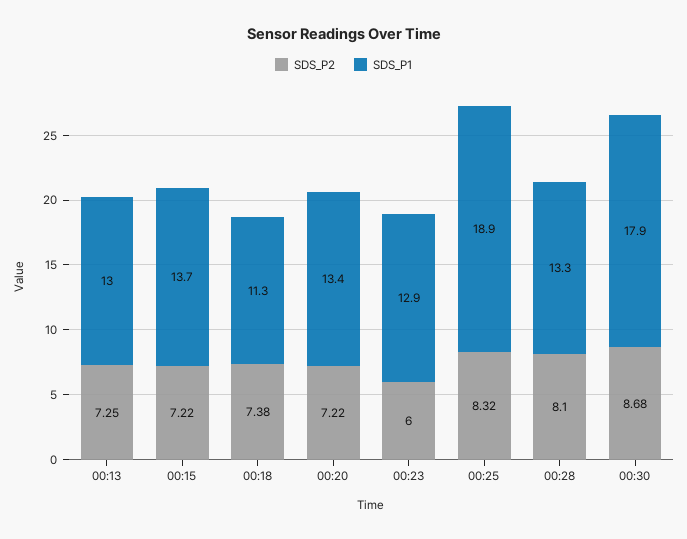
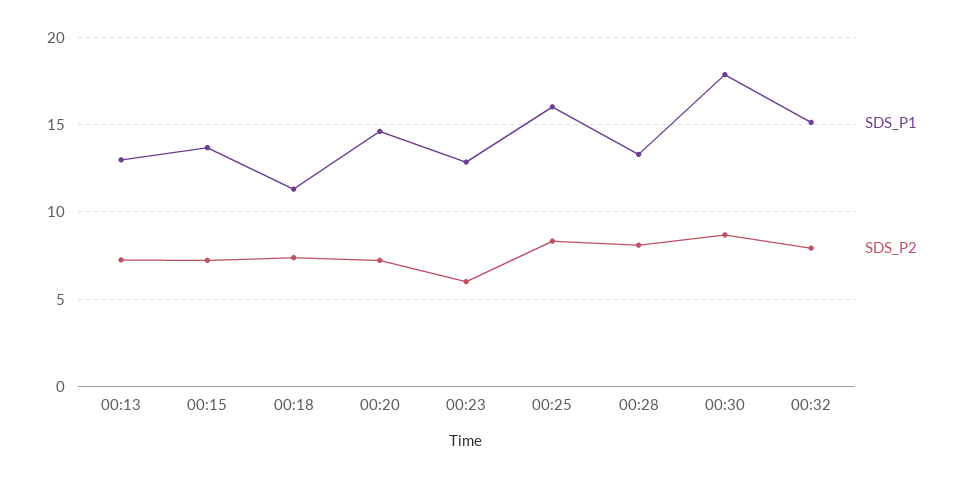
SDS_P1, 00:20: 13.4 -> 14.5
SDS_P1, 00:25: 18.9 -> 16
SDS_P1, 00:32: none -> 15
SDS_P2, 00:32: none -> 8

